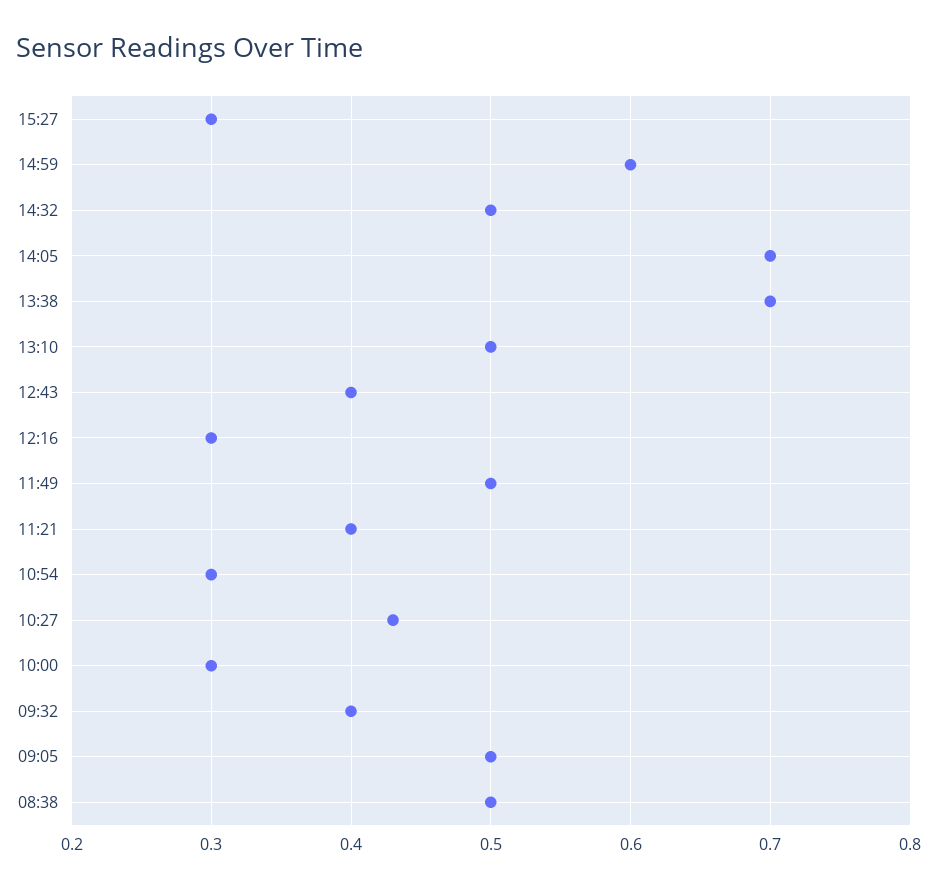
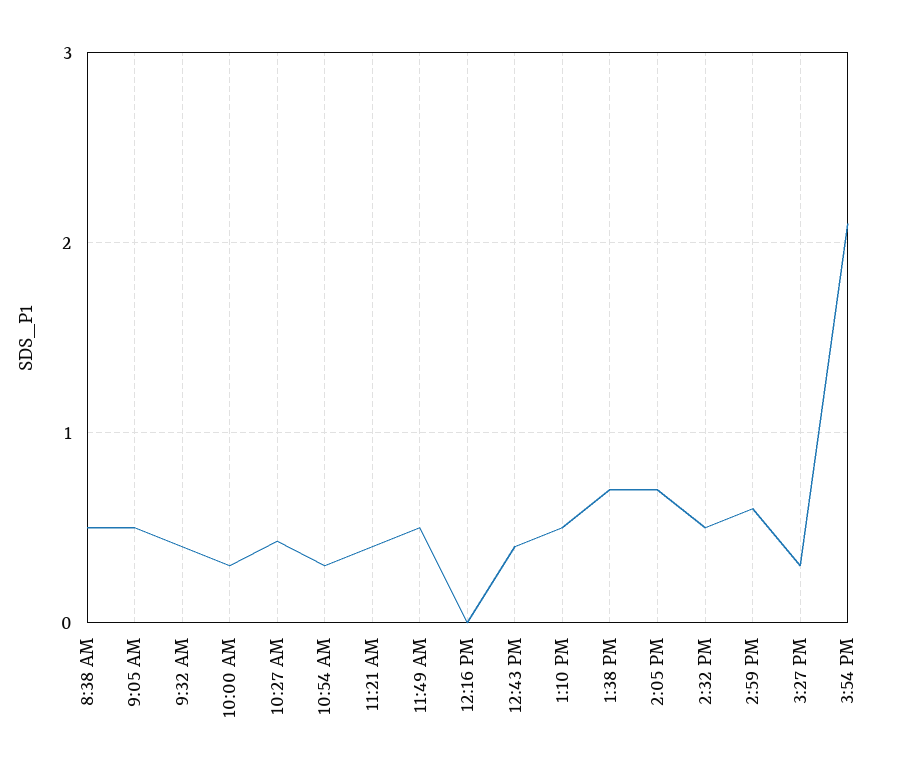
12:16: 0.3 -> 0
3:54 PM: none -> 2.1

